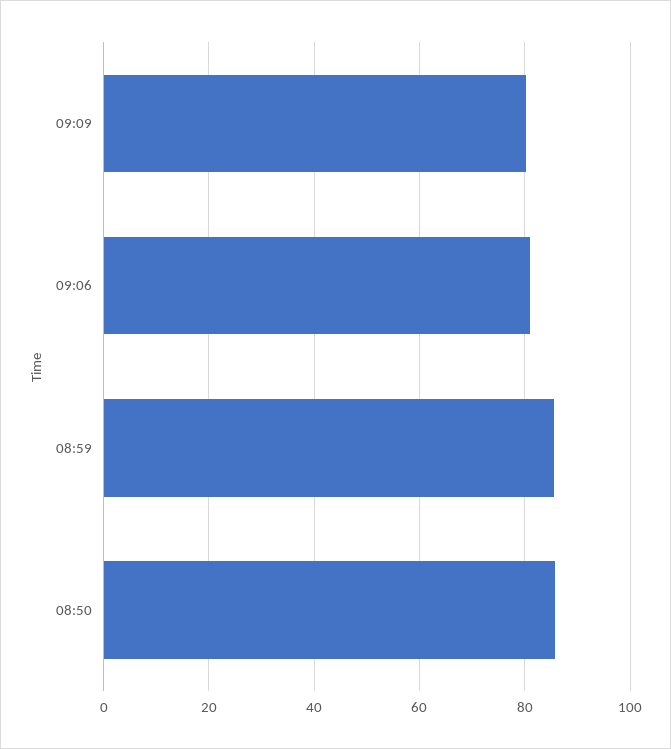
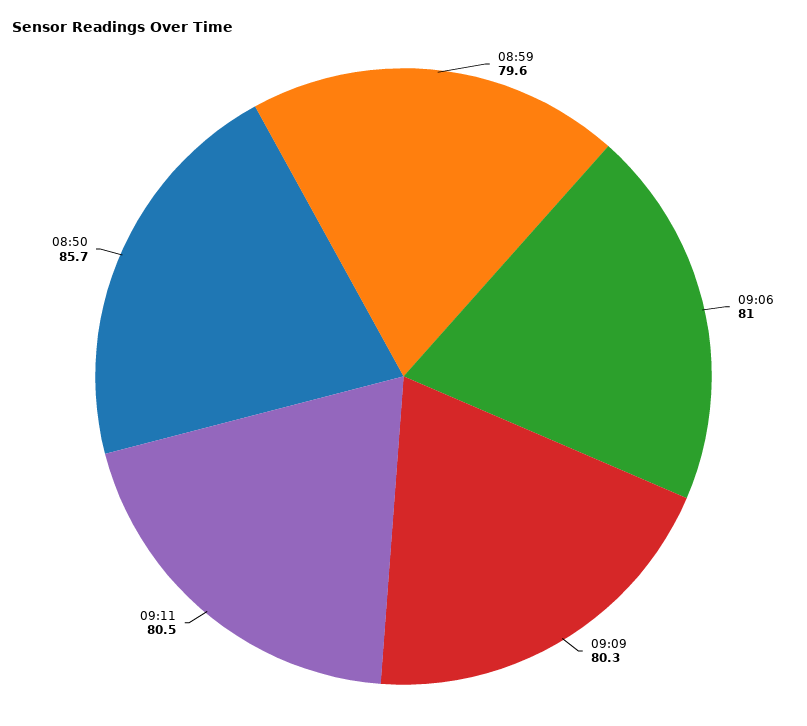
08:59: 86 -> 79.6
09:11: none -> 80.5

